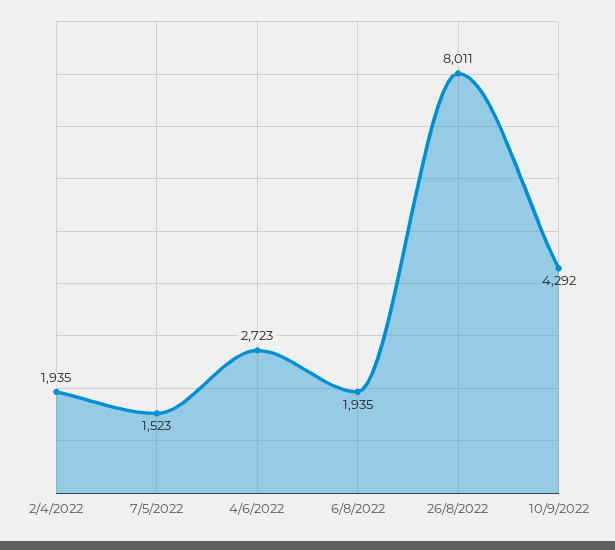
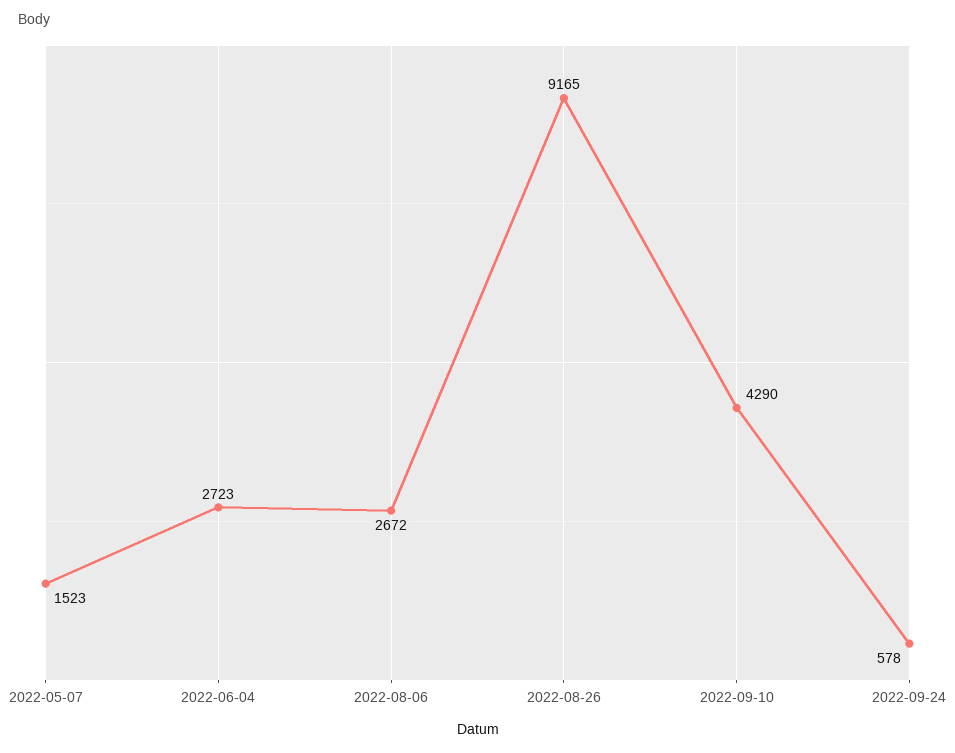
2/4/2022: 1935 -> none
6/8/2022: 1935 -> 2672
26/8/2022: 8011 -> 9165
10/9/2022: 4292 -> 4290
2022-09-24: none -> 578

